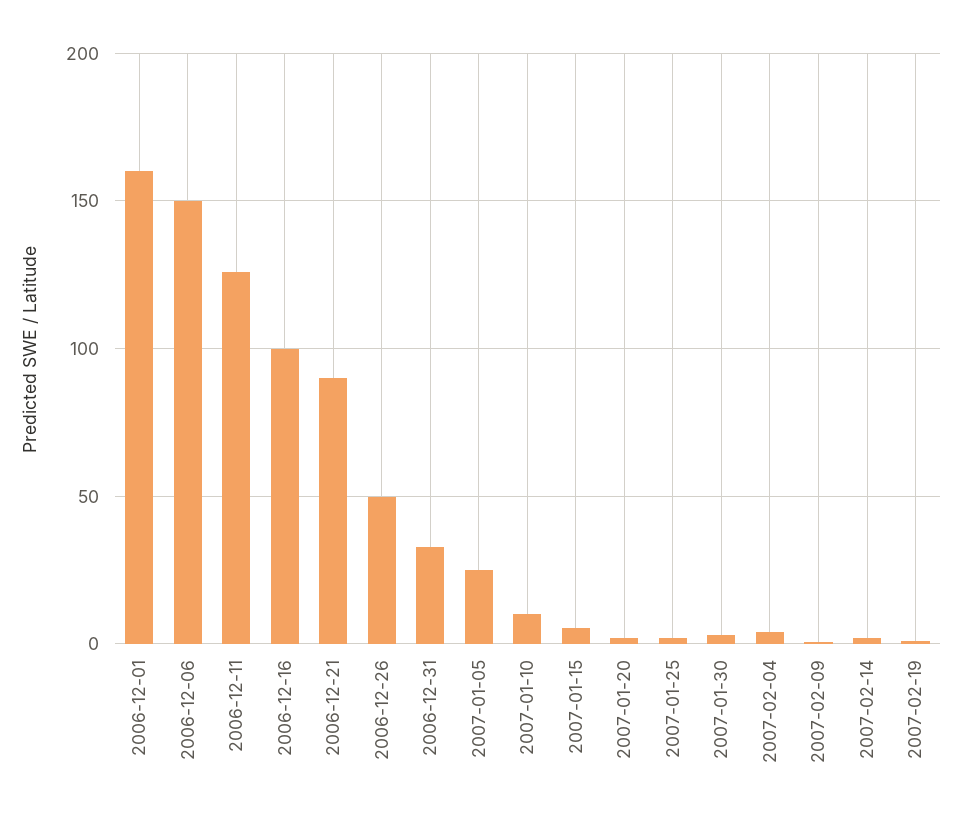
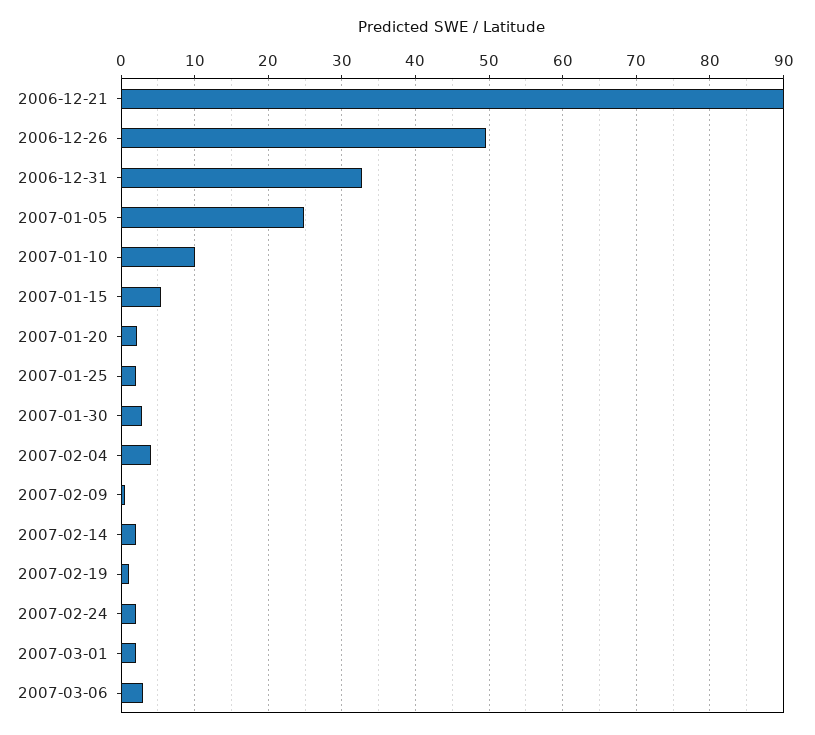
2006-12-01: 160 -> none
2006-12-06: 150 -> none
2006-12-11: 125 -> none
2006-12-16: 100 -> none
2007-02-24: none -> 2
2007-03-01: none -> 2
2007-03-06: none -> 3

